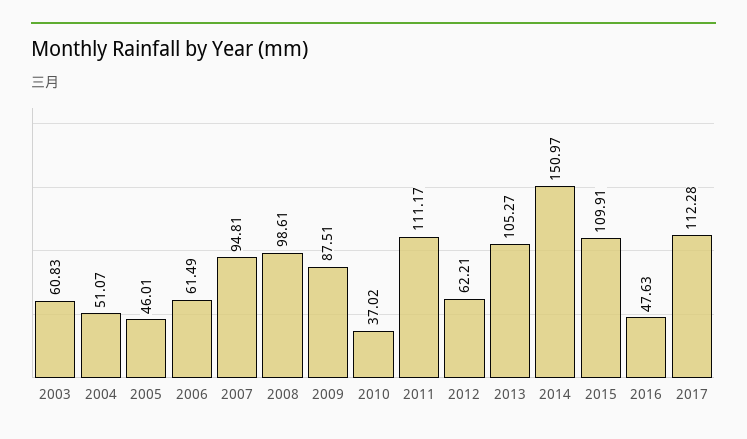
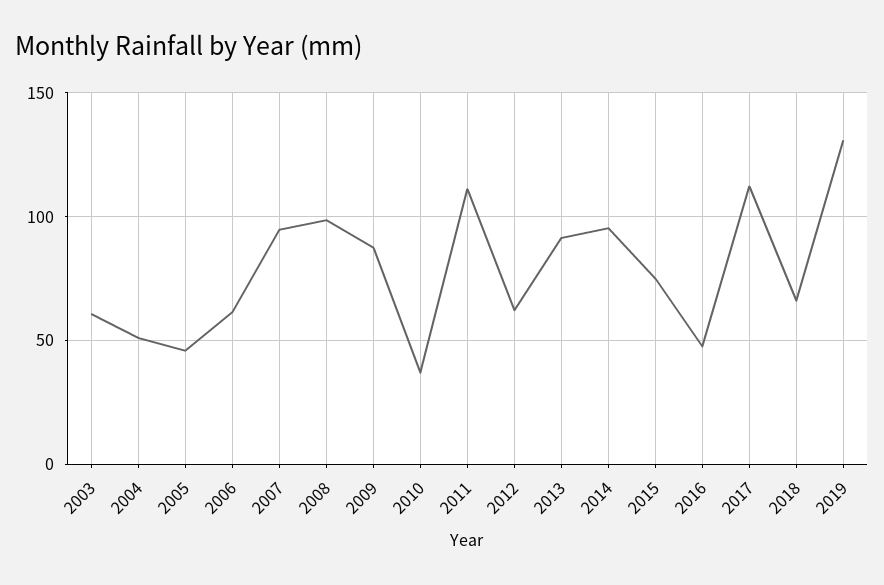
2013: 105.27 -> 90
2014: 150.97 -> 95
2015: 109.91 -> 75
2018: none -> 65
2019: none -> 130

